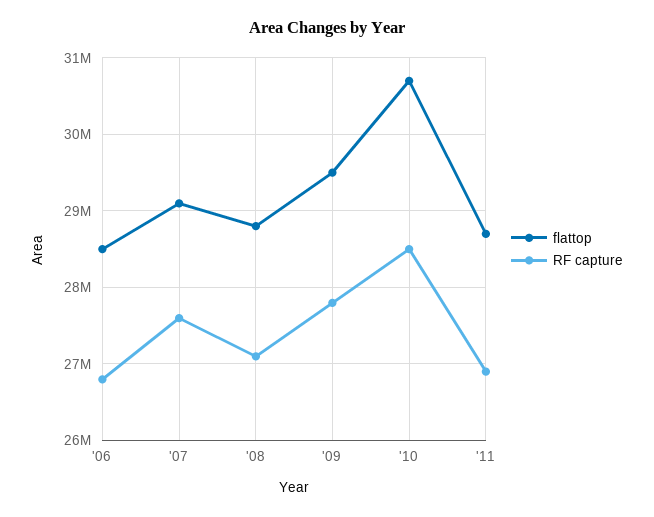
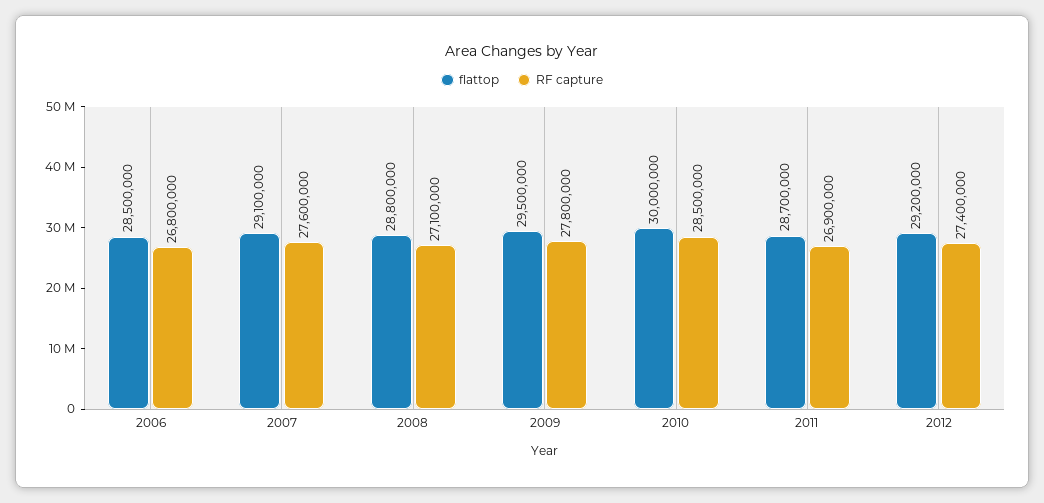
flattop, '10: 30700000 -> 30000000
flattop, 2012: none -> 29200000
RF capture, 2012: none -> 27400000

